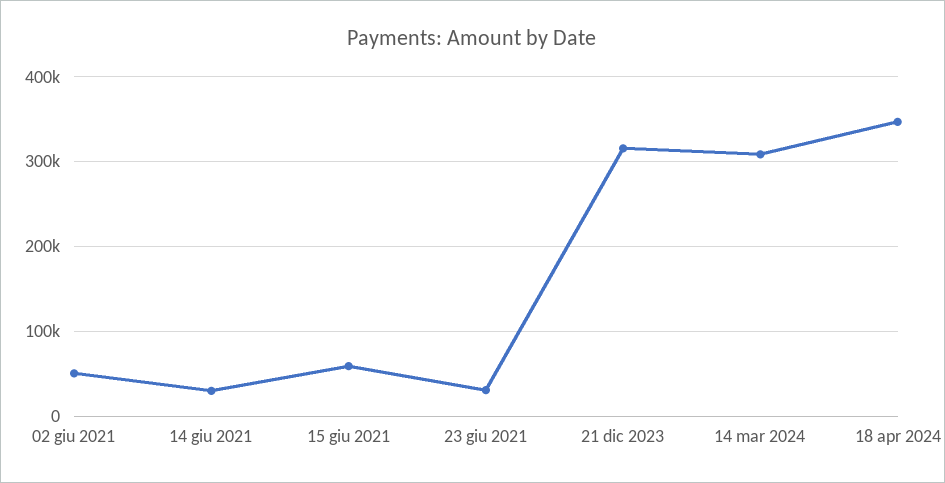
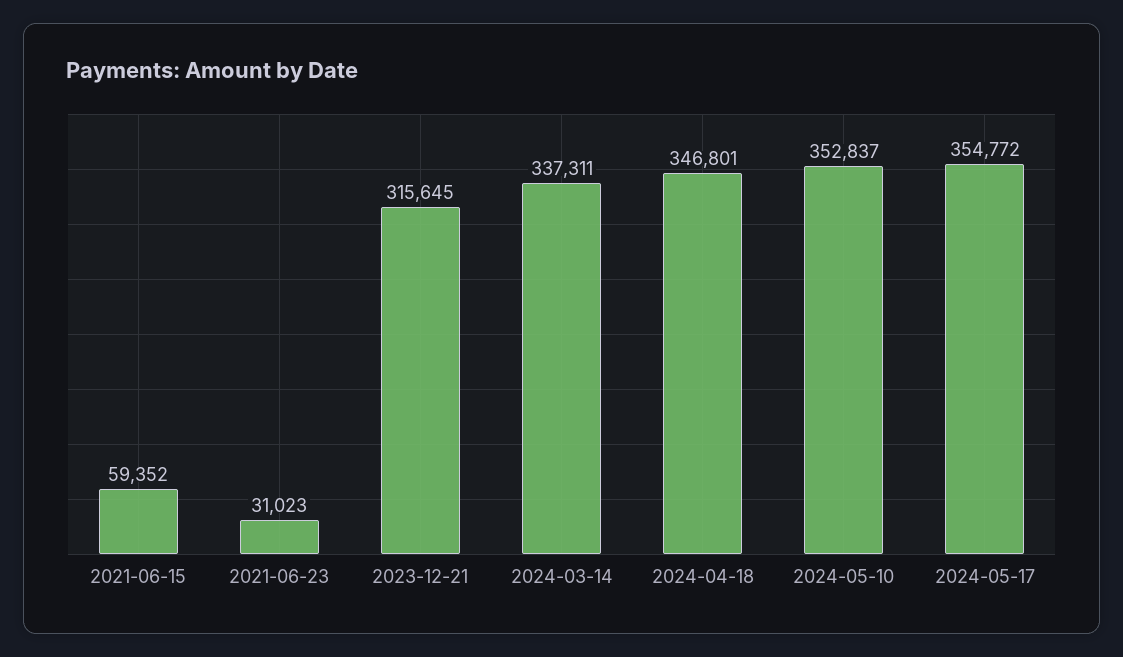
02 giu 2021: 50000 -> none
14 giu 2021: 30000 -> none
14 mar 2024: 310000 -> 337311
2024-05-10: none -> 352837
2024-05-17: none -> 354772

